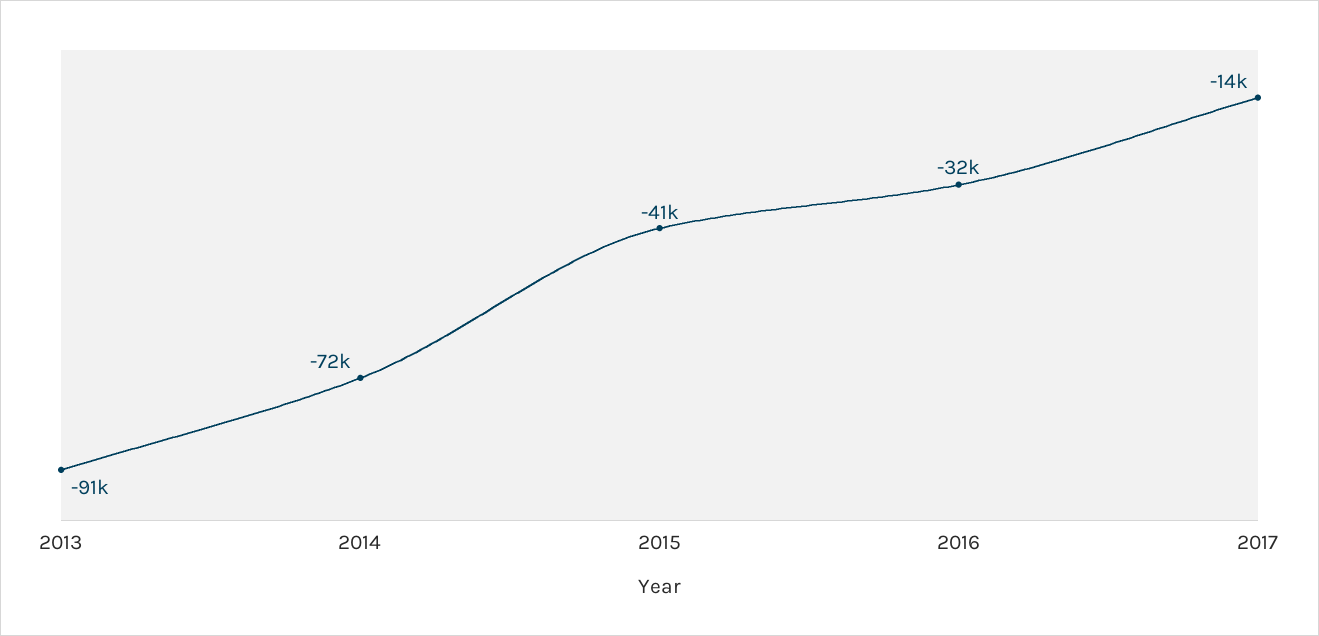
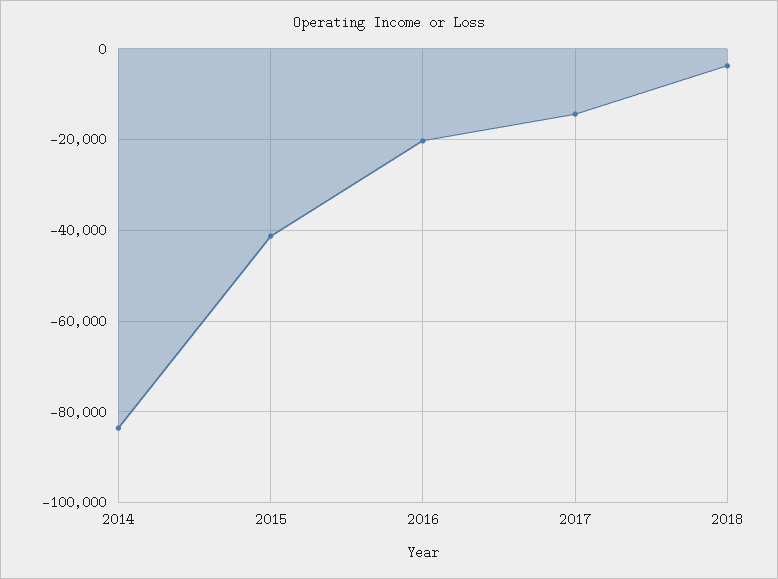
2013: -91000 -> none
2014: -72000 -> -84000
2016: -32000 -> -20000
2018: none -> -4000

